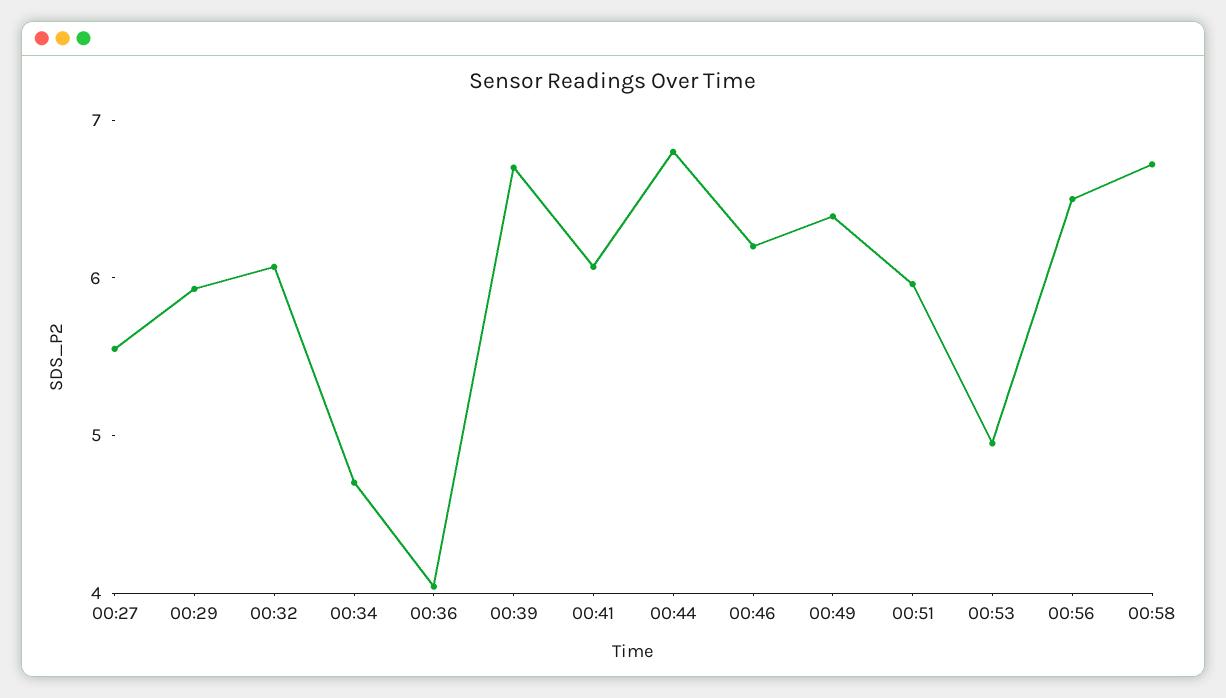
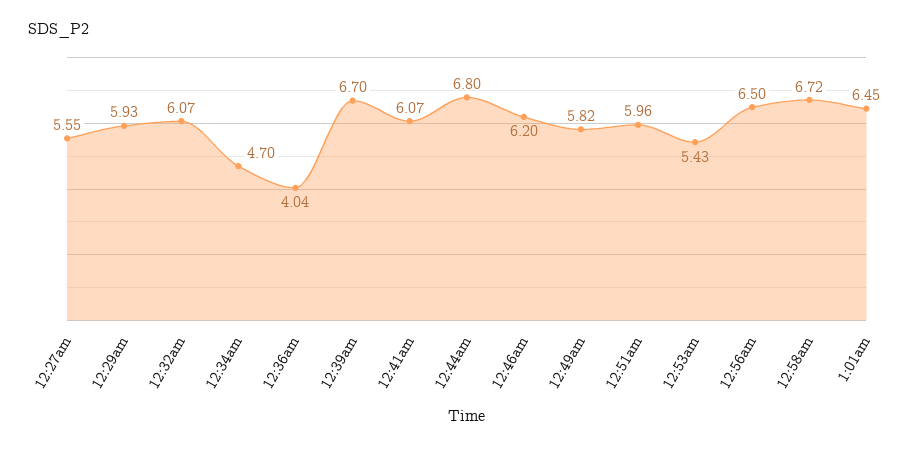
00:49: 6.4 -> 5.82
00:53: 5 -> 5.43
1:01am: none -> 6.45

